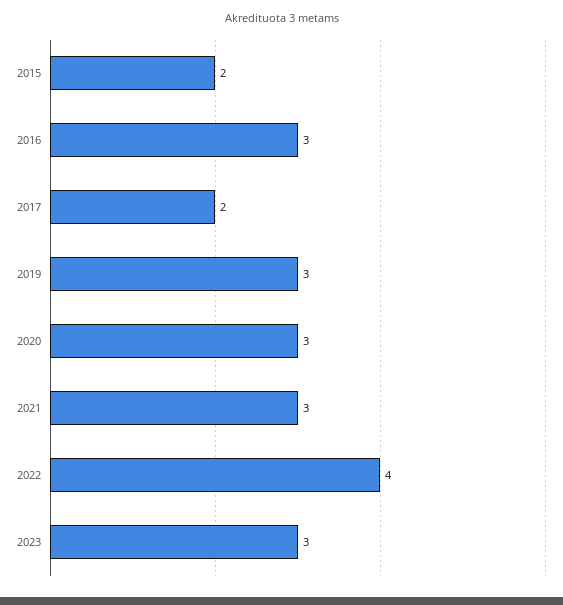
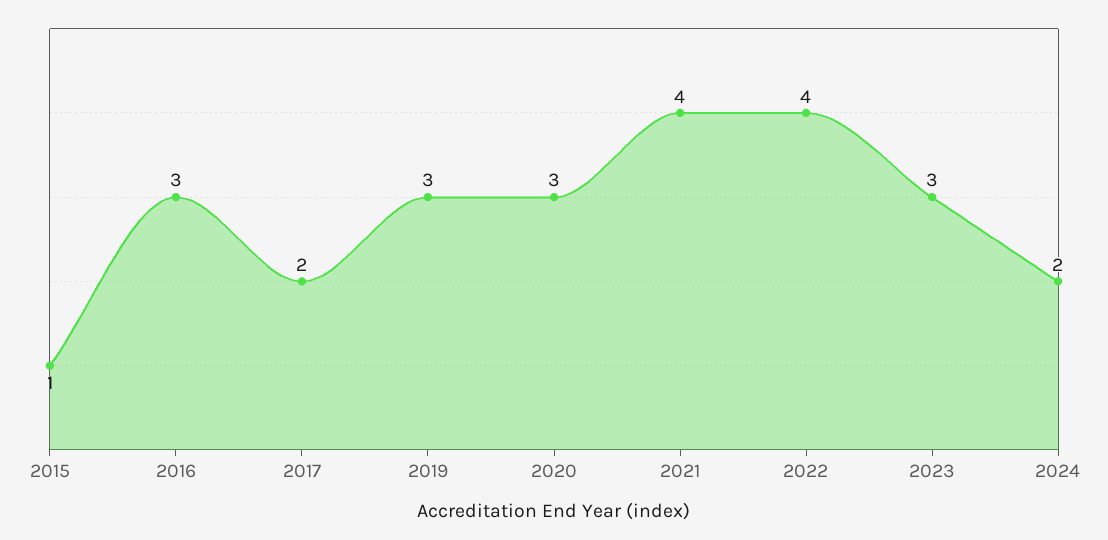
2015: 2 -> 1
2021: 3 -> 4
2024: none -> 2

